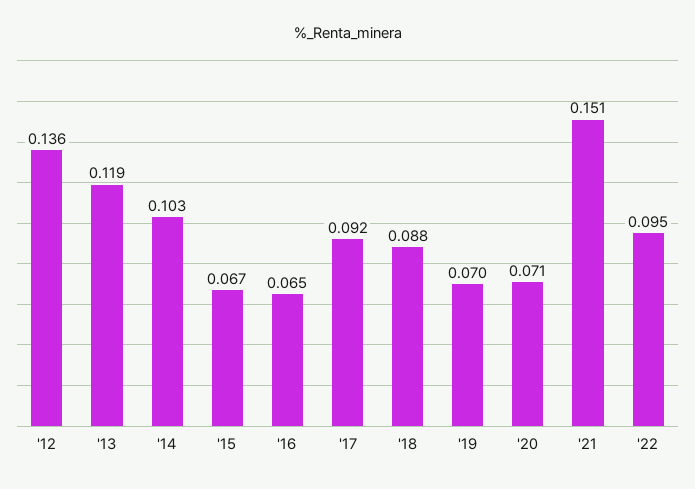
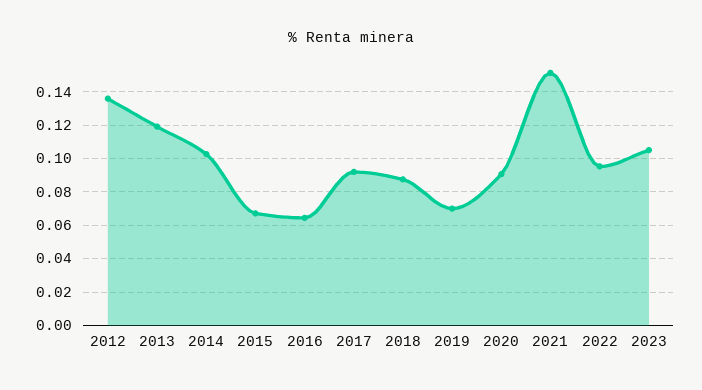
'20: 0.071 -> 0.09
2023: none -> 0.105

